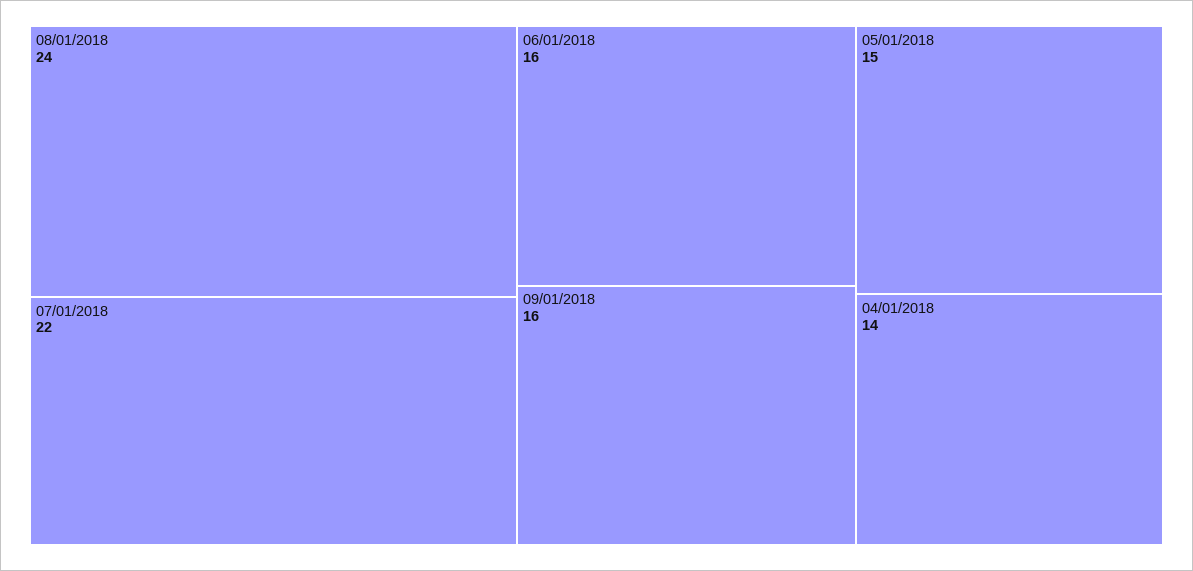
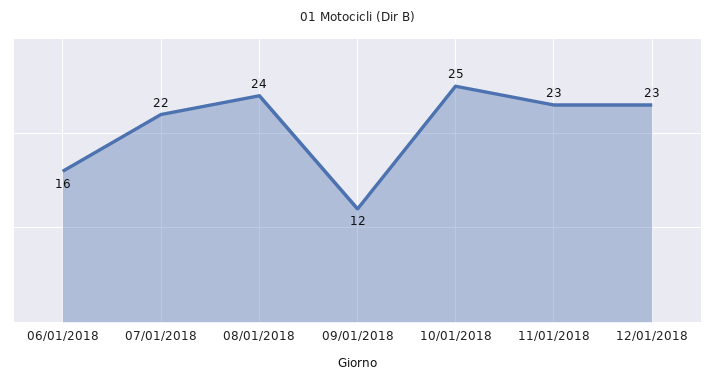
09/01/2018: 16 -> 12
05/01/2018: 15 -> none
04/01/2018: 14 -> none
10/01/2018: none -> 25
11/01/2018: none -> 23
12/01/2018: none -> 23

